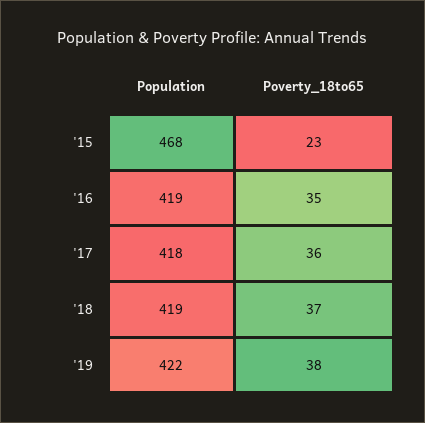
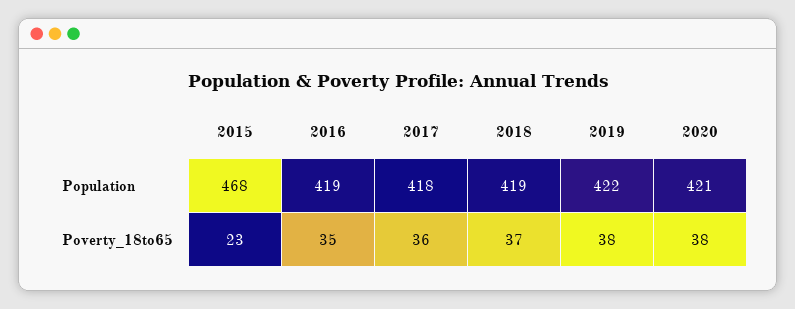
Population, 2020: none -> 421
Poverty_18to65, 2020: none -> 38

